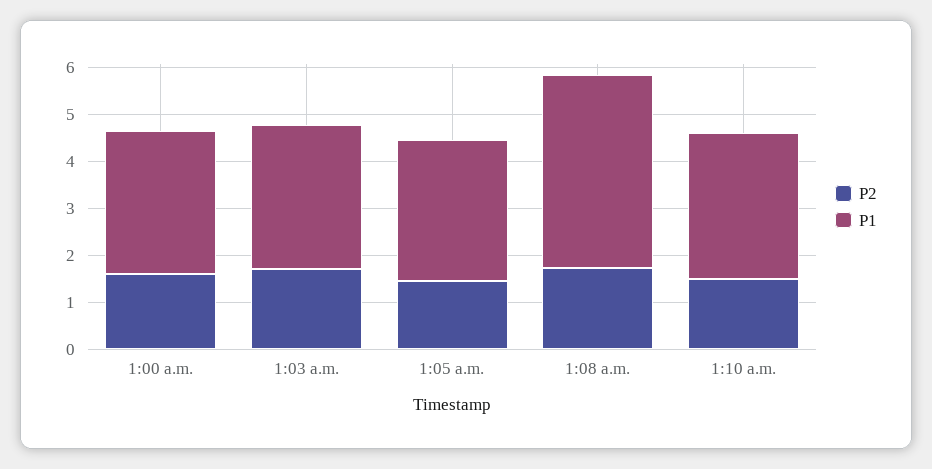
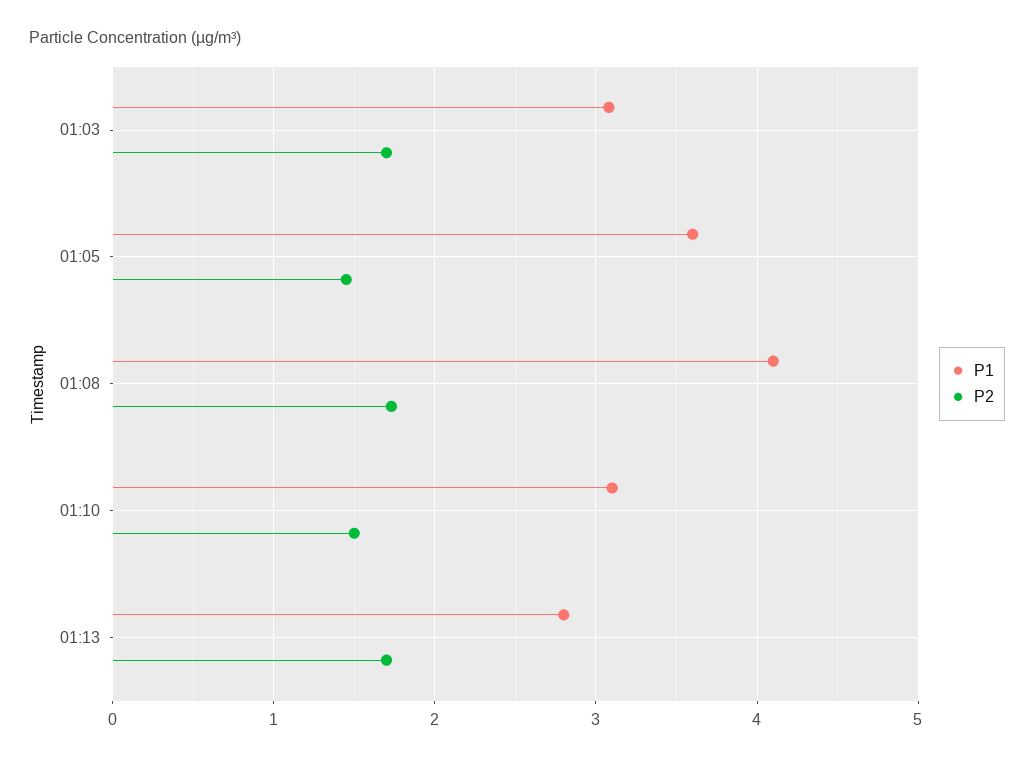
P2, 1:00 a.m.: 1.6 -> none
P1, 1:00 a.m.: 3 -> none
P1, 1:05 a.m.: 3 -> 3.6
P1, 01:13: none -> 2.8
P2, 01:13: none -> 1.7

